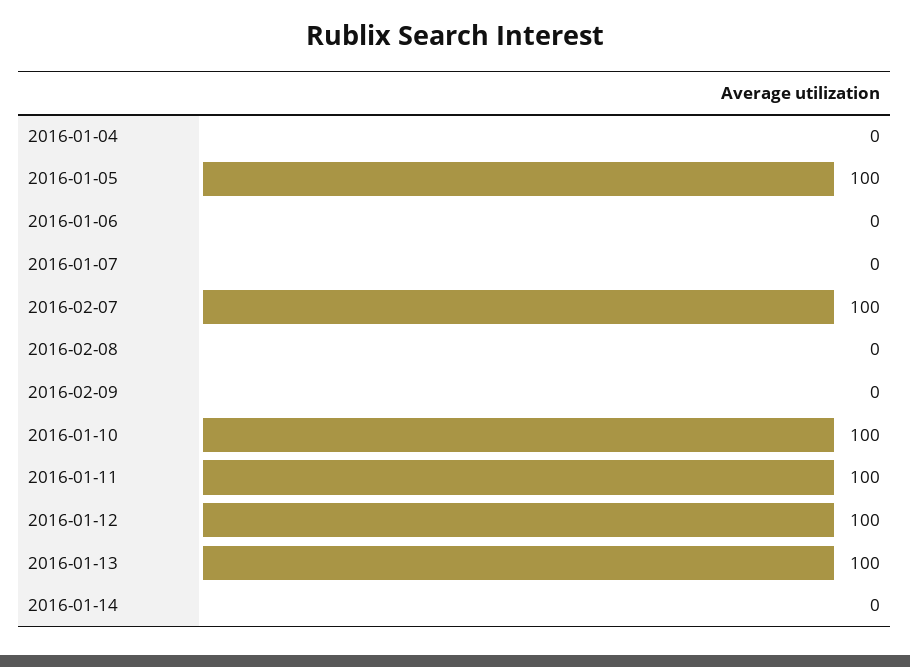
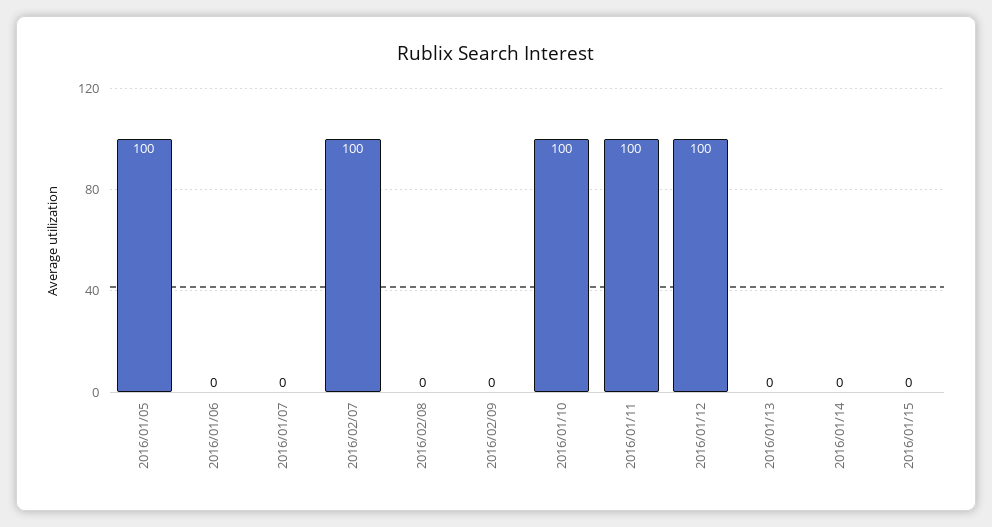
2016-01-04: 0 -> none
2016-01-13: 100 -> 0
2016/01/15: none -> 0

